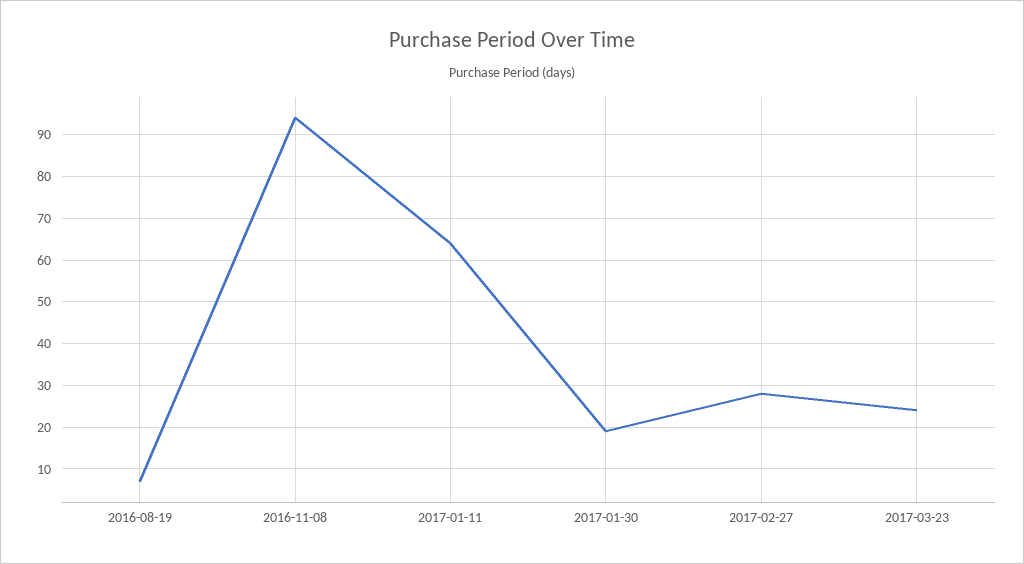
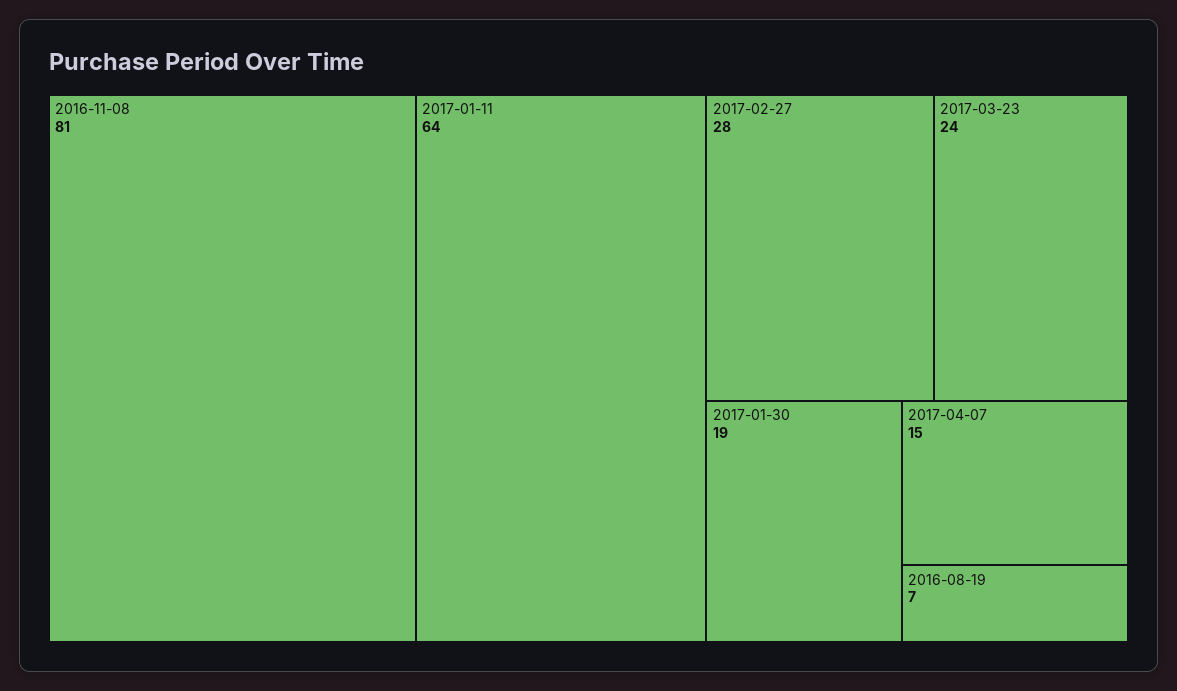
2016-11-08: 95 -> 81
2017-04-07: none -> 15

